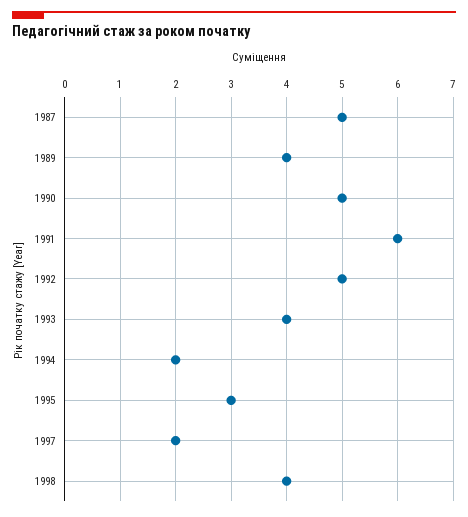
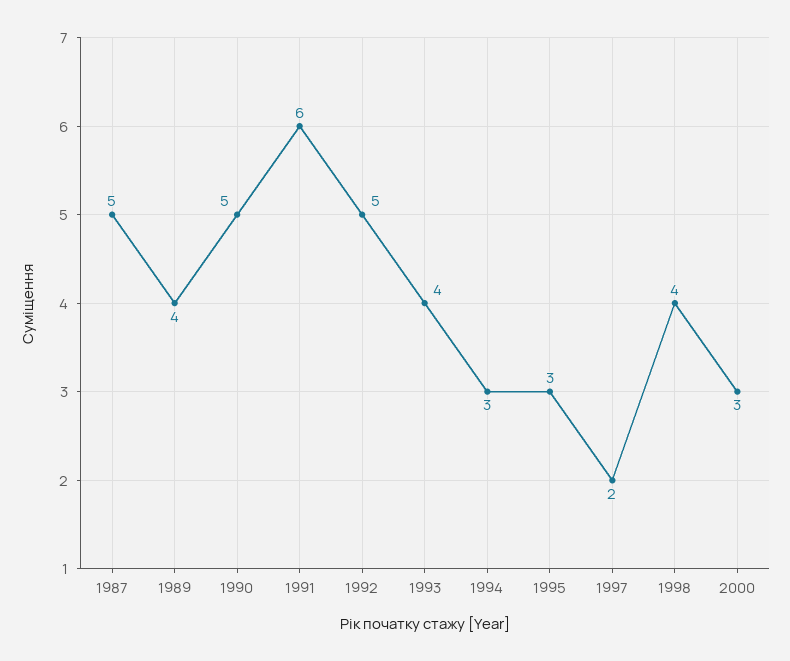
1994: 2 -> 3
2000: none -> 3

